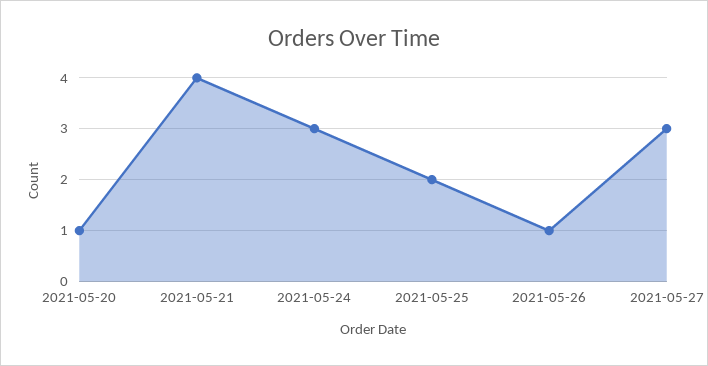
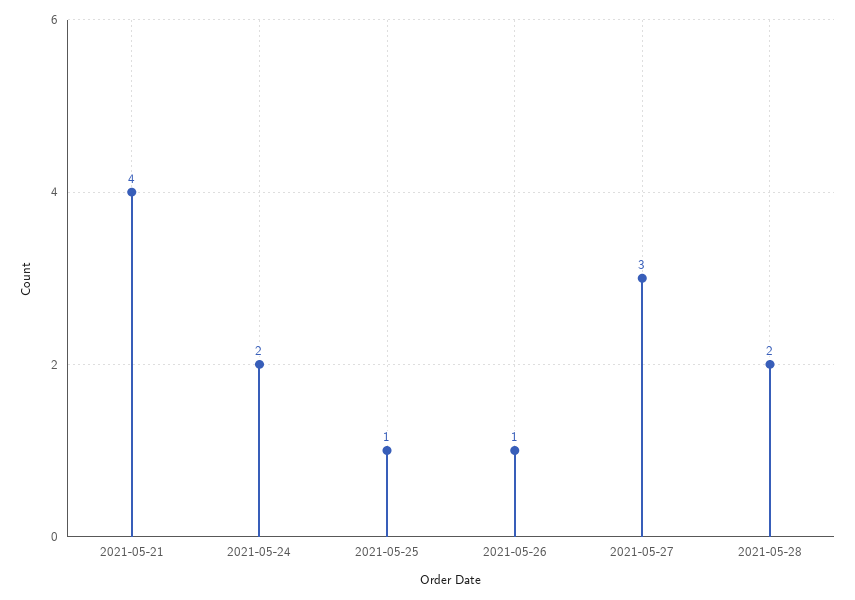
2021-05-20: 1 -> none
2021-05-24: 3 -> 2
2021-05-25: 2 -> 1
2021-05-28: none -> 2

